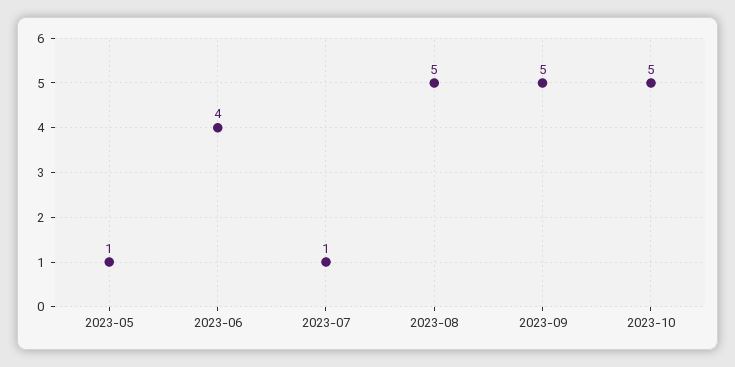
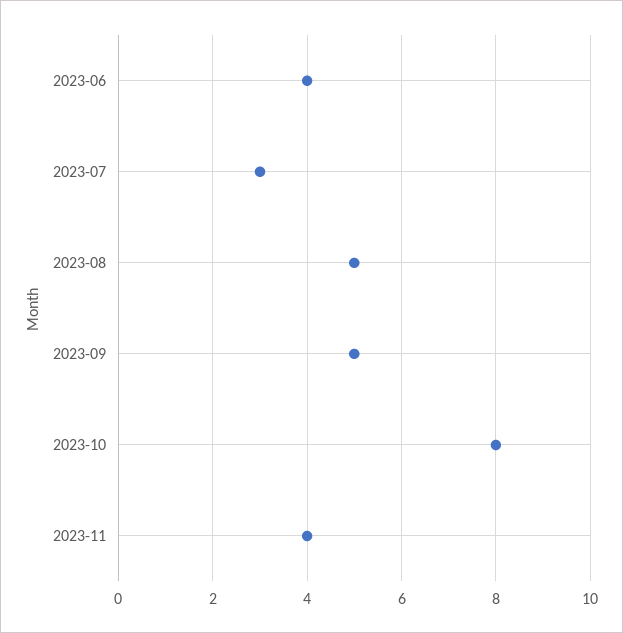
2023-05: 1 -> none
2023-07: 1 -> 3
2023-10: 5 -> 8
2023-11: none -> 4

